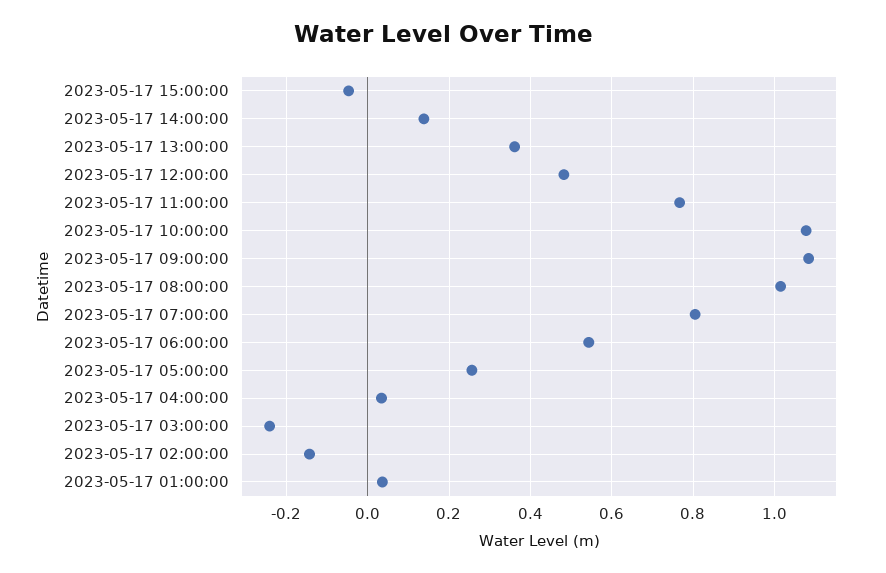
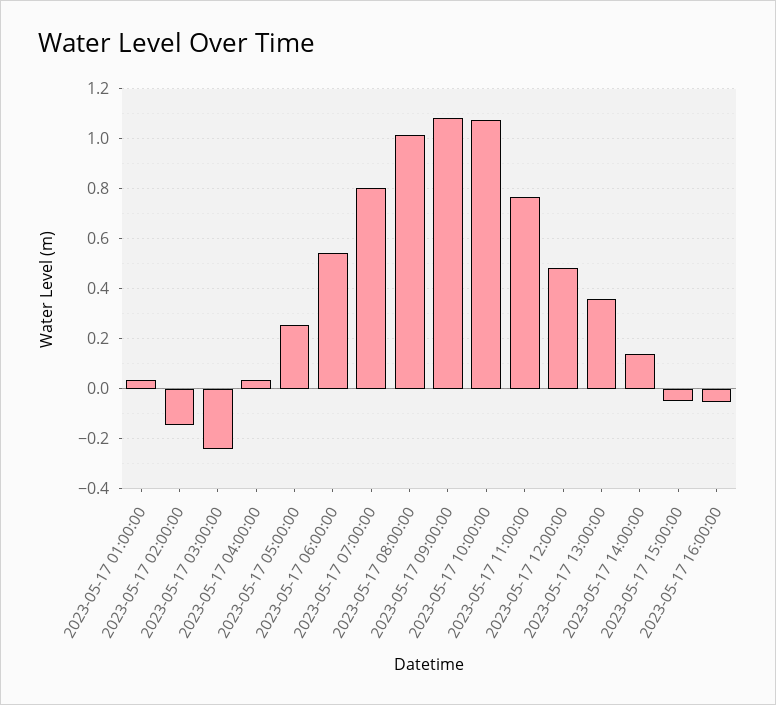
2023-05-17 16:00:00: none -> -0.05

